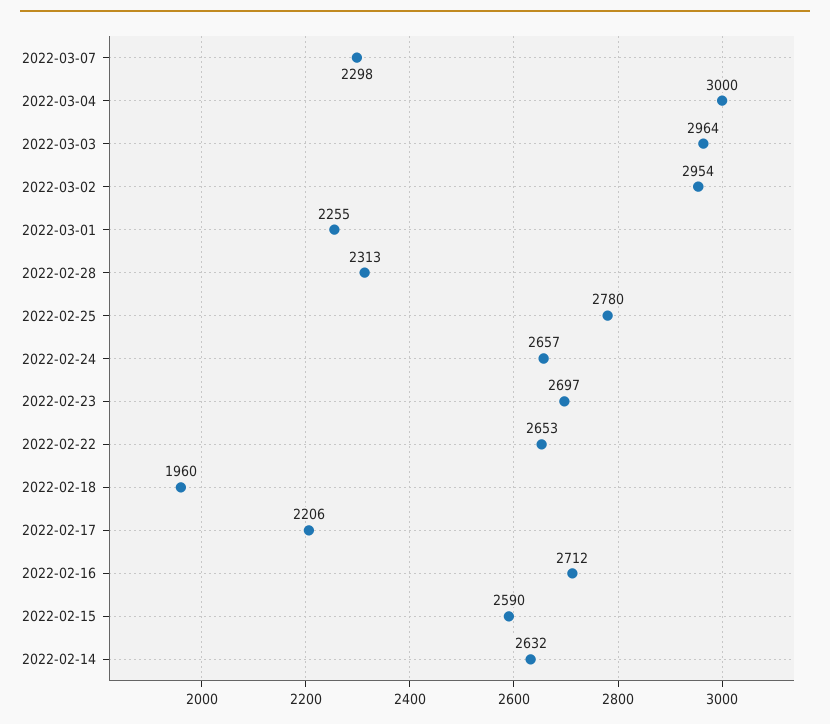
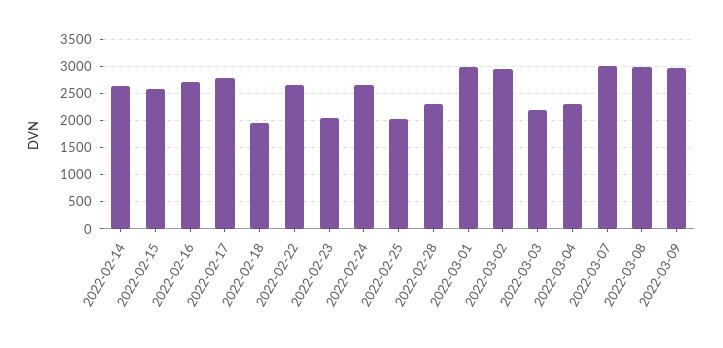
2022-03-07: 2298 -> 3000
2022-03-04: 3000 -> 2250
2022-03-03: 2964 -> 2250
2022-03-01: 2255 -> 3000
2022-02-25: 2780 -> 2000
2022-02-23: 2697 -> 2000
2022-02-17: 2206 -> 2750
2022-03-08: none -> 3000
2022-03-09: none -> 3000

